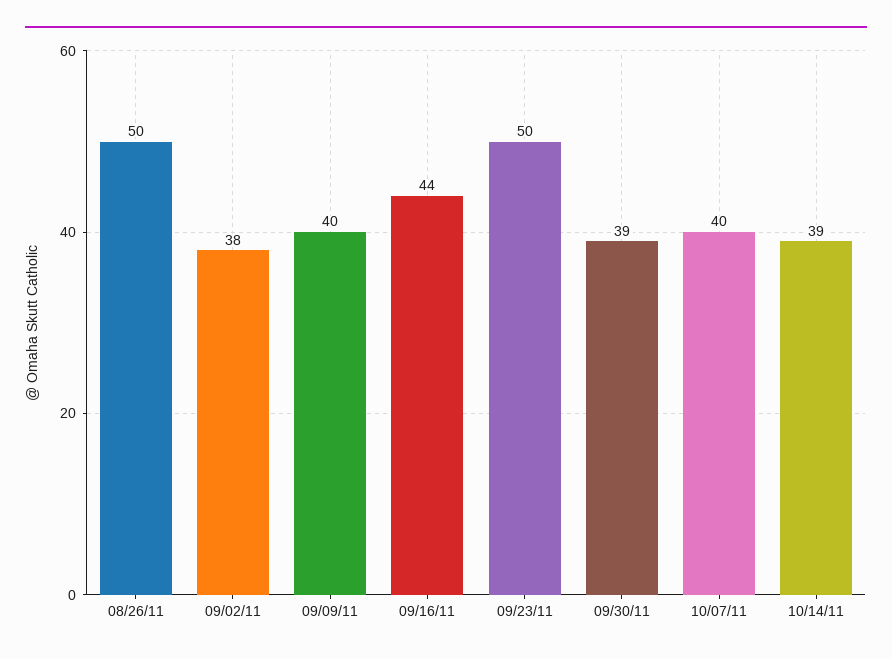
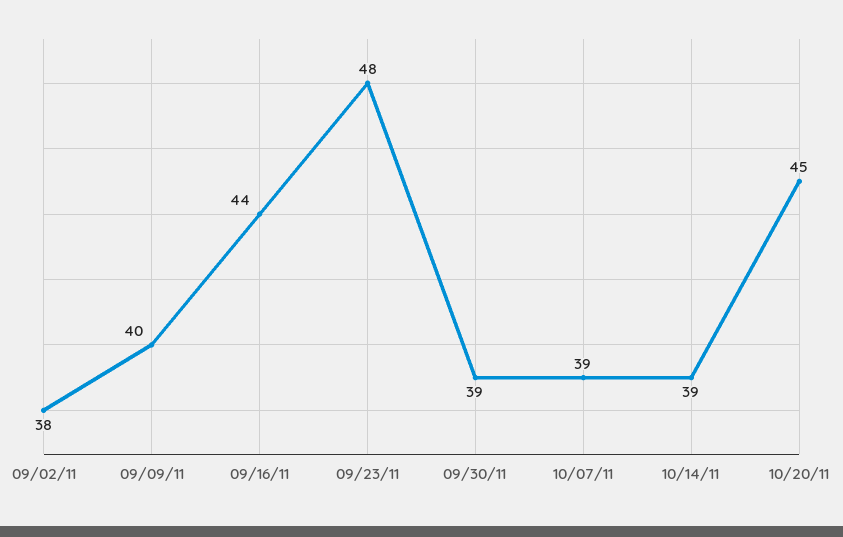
08/26/11: 50 -> none
09/23/11: 50 -> 48
10/07/11: 40 -> 39
10/20/11: none -> 45

